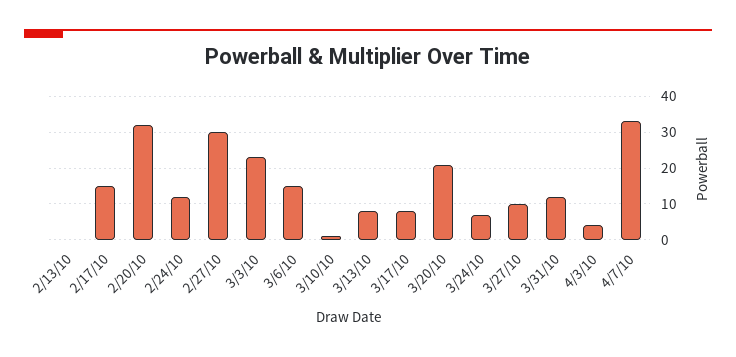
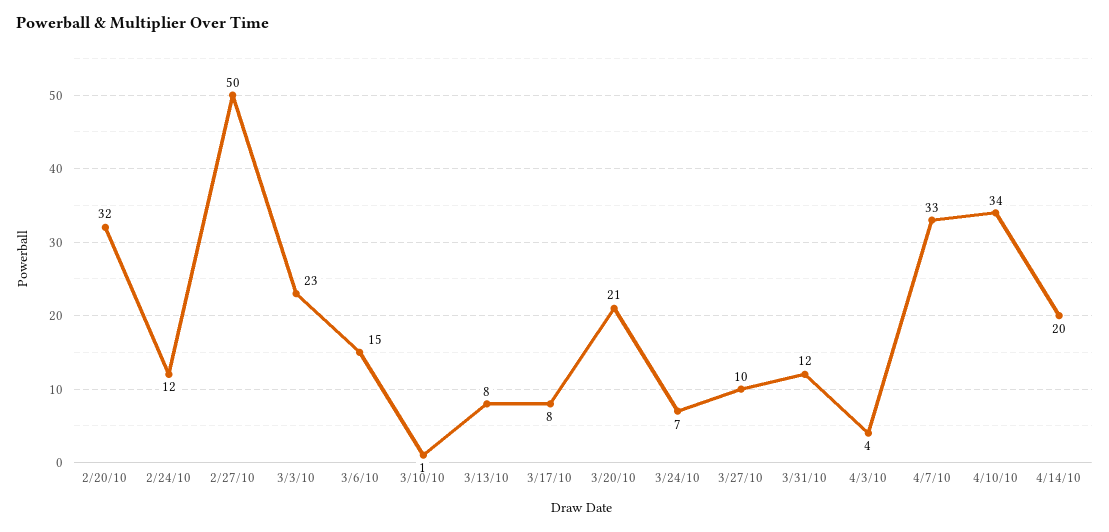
2/13/10: 0 -> none
2/17/10: 15 -> none
2/27/10: 30 -> 50
4/10/10: none -> 34
4/14/10: none -> 20

